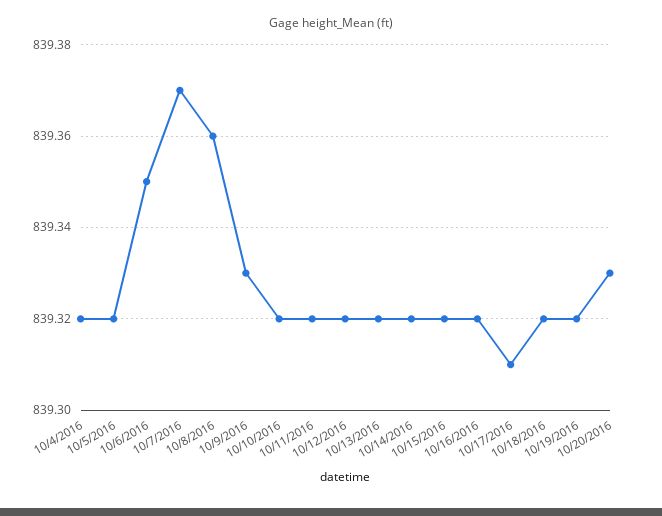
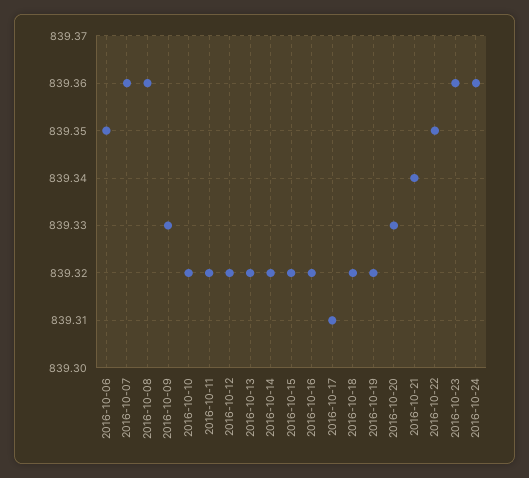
10/4/2016: 839.32 -> none
10/5/2016: 839.32 -> none
10/7/2016: 839.37 -> 839.36
2016-10-21: none -> 839.34
2016-10-22: none -> 839.35
2016-10-23: none -> 839.36
2016-10-24: none -> 839.36

